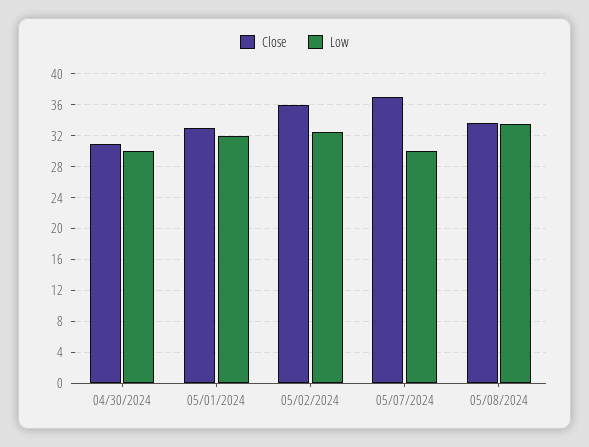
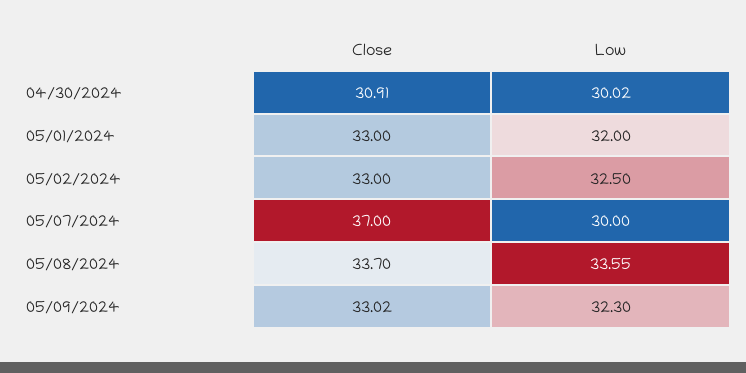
Close, 05/02/2024: 36 -> 33
Close, 05/09/2024: none -> 33.02
Low, 05/09/2024: none -> 32.3

